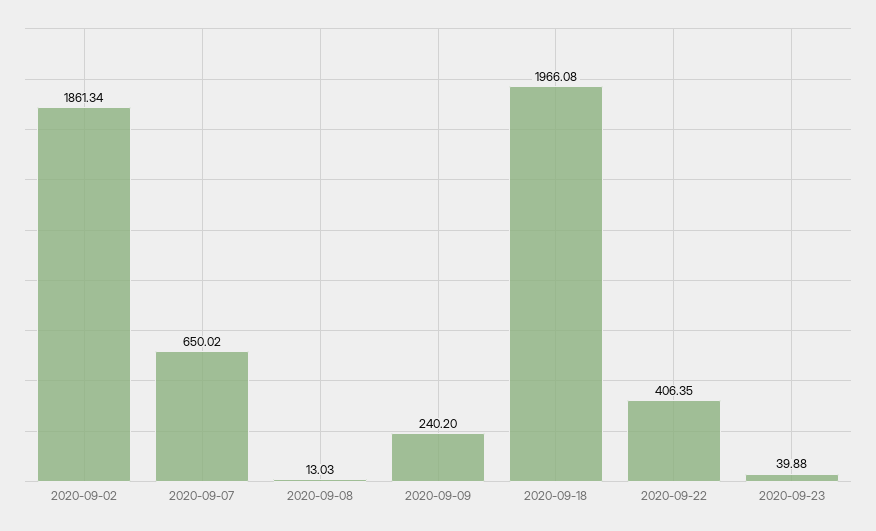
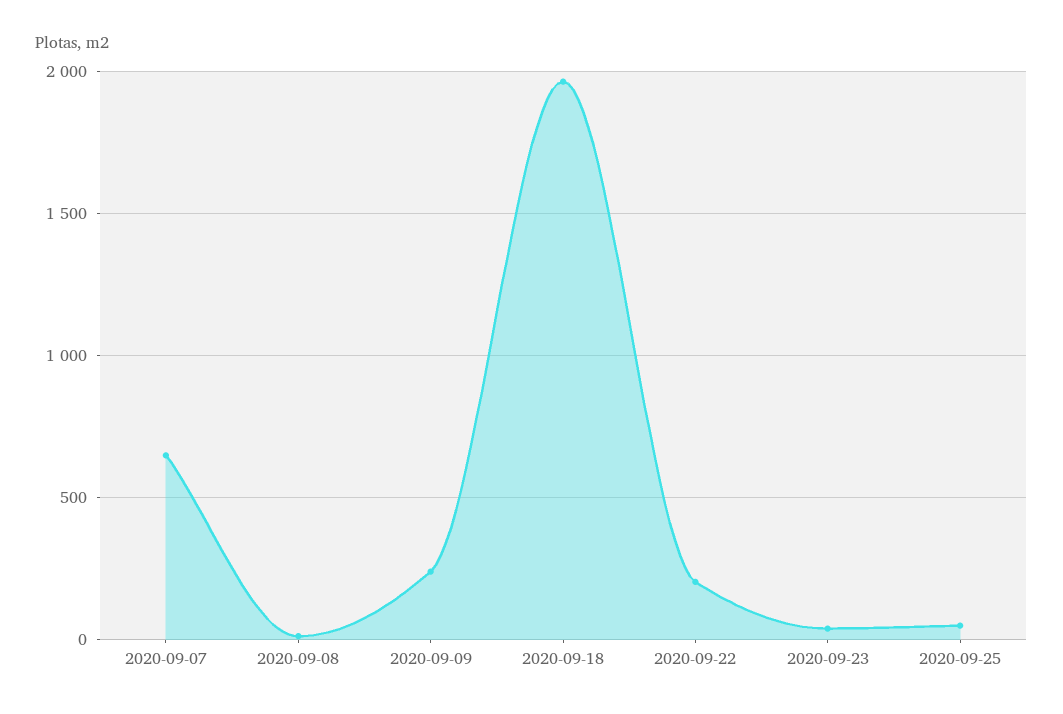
2020-09-02: 1861.34 -> none
2020-09-22: 406.35 -> 200
2020-09-25: none -> 50

